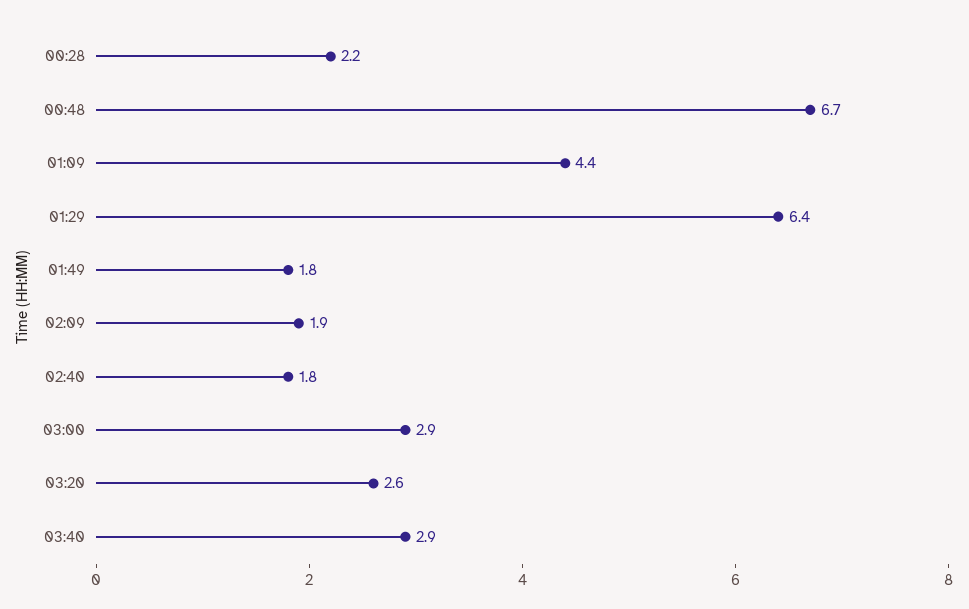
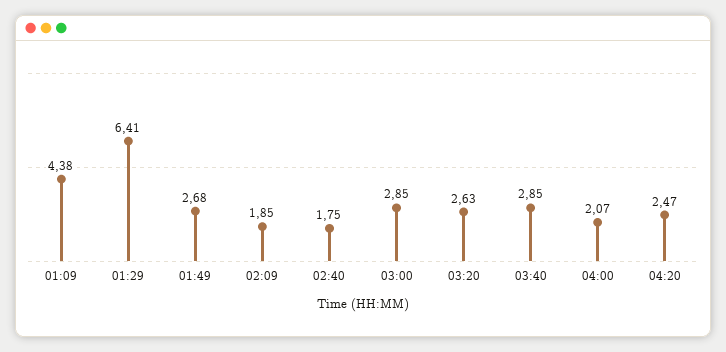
00:28: 2.2 -> none
00:48: 6.7 -> none
01:49: 1.8 -> 2.68
04:00: none -> 2.07
04:20: none -> 2.47

